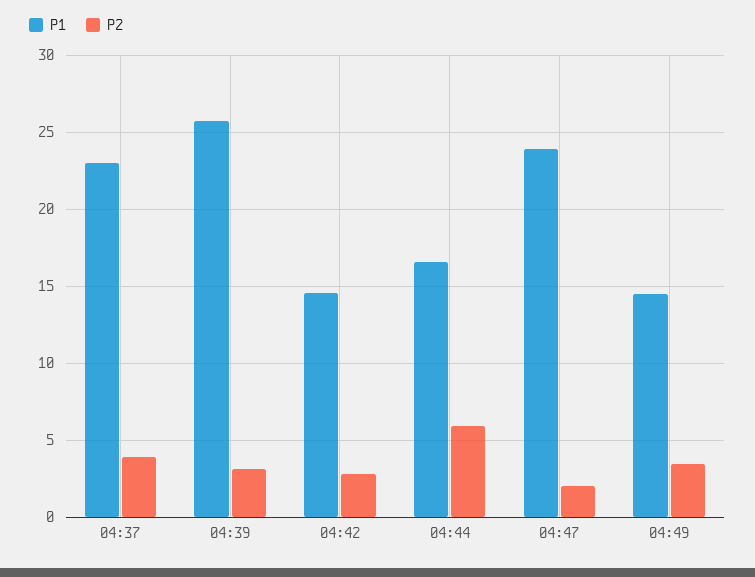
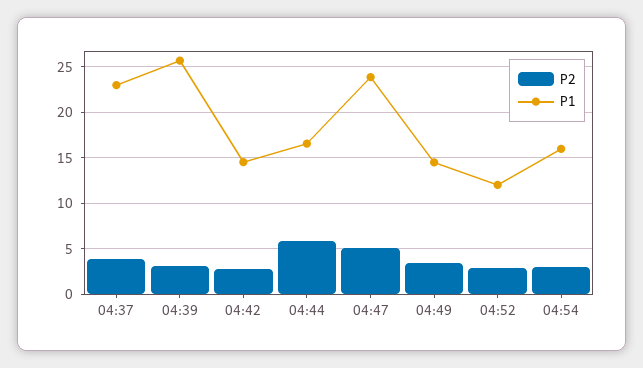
P2, 04:47: 2 -> 5
P2, 04:52: none -> 3
P1, 04:52: none -> 12
P2, 04:54: none -> 3
P1, 04:54: none -> 16

